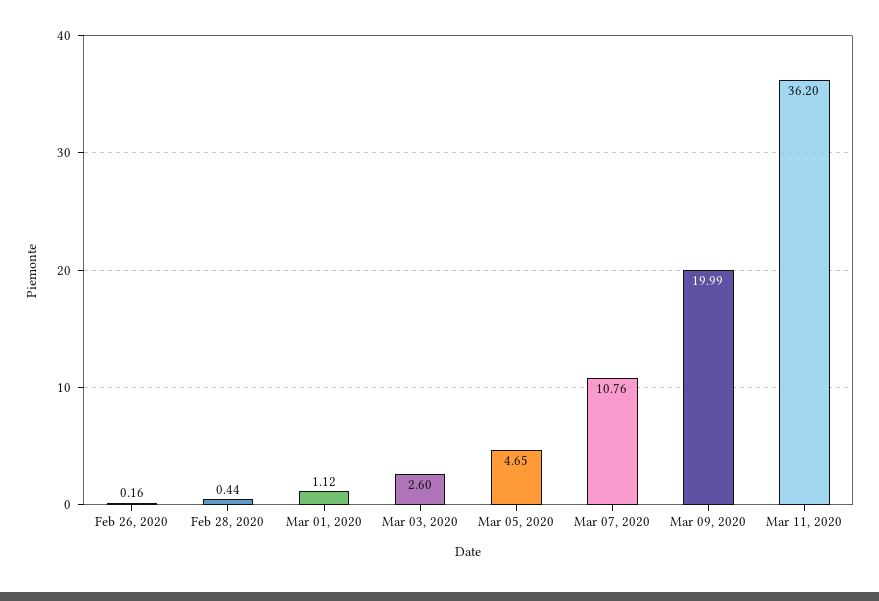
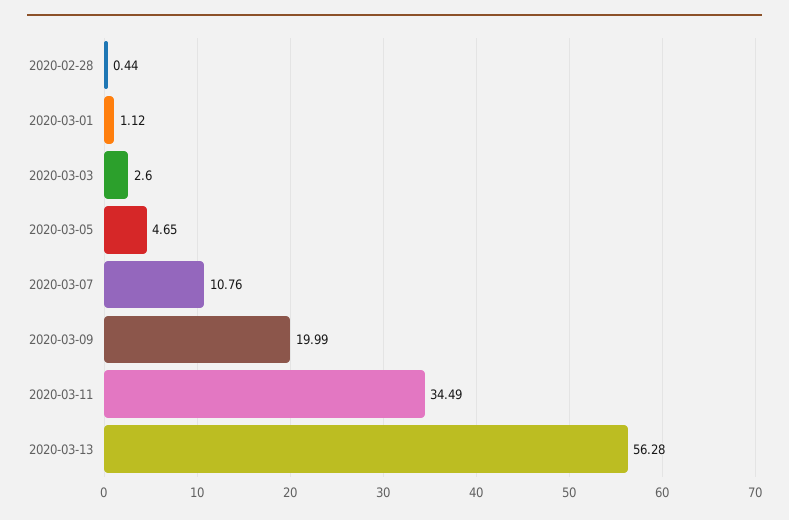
Feb 26, 2020: 0.16 -> none
Mar 11, 2020: 36.2 -> 34.49
2020-03-13: none -> 56.28

